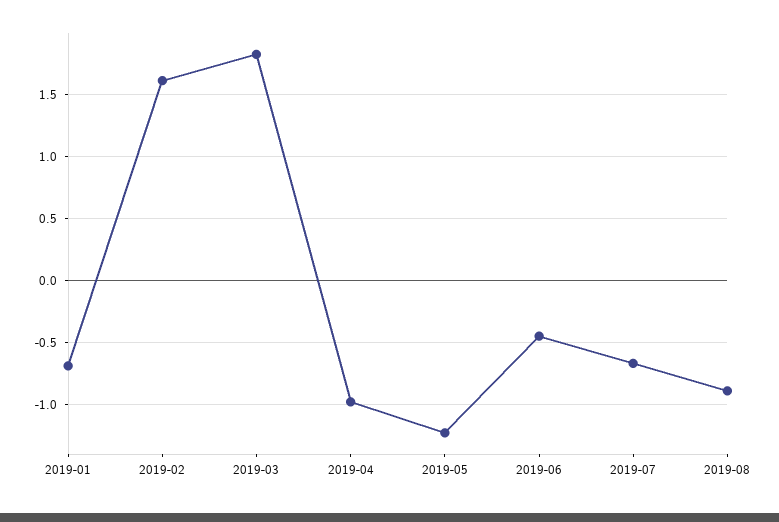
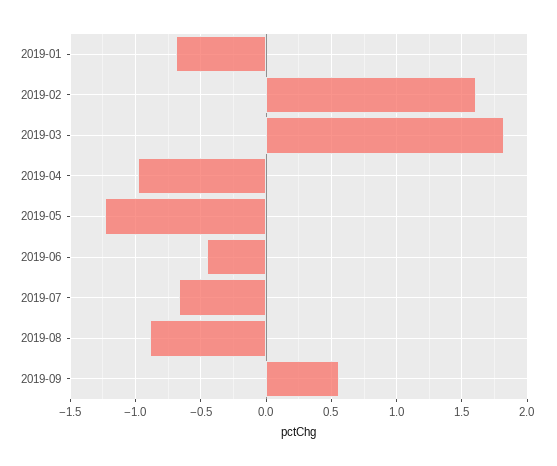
2019-09: none -> 0.55

